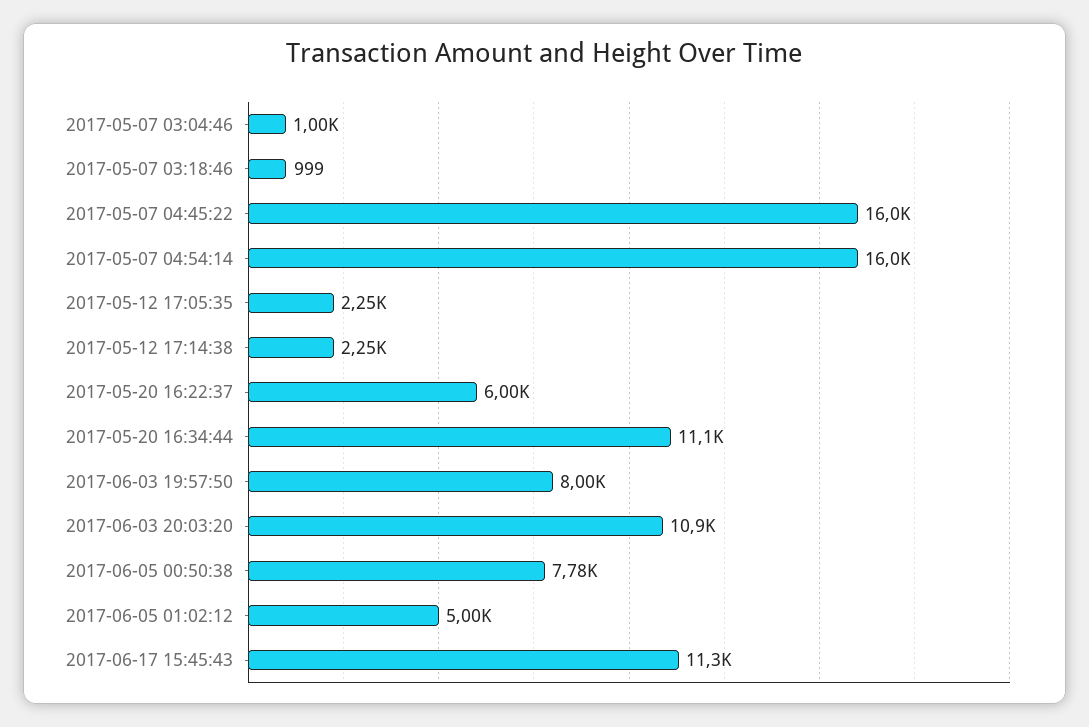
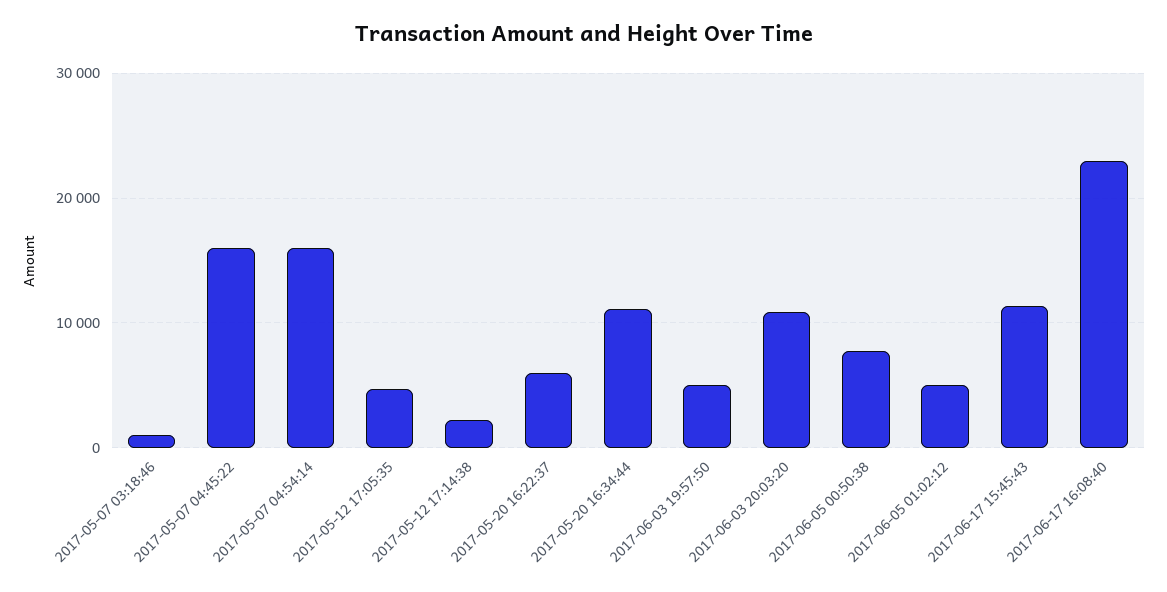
2017-05-07 03:04:46: 1000 -> none
2017-05-12 17:05:35: 2250 -> 5000
2017-06-03 19:57:50: 8000 -> 5000
2017-06-17 16:08:40: none -> 23000

